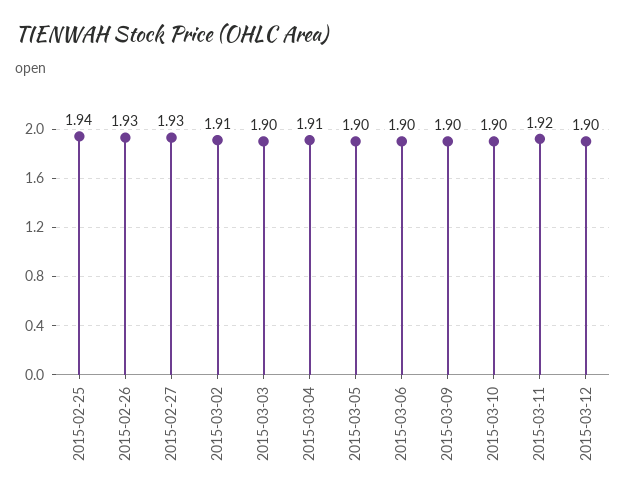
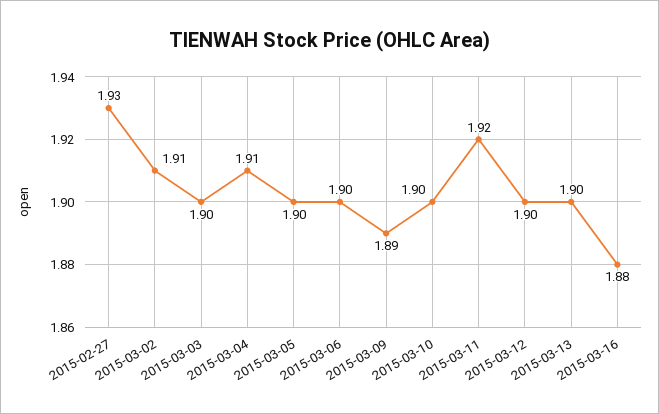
2015-02-25: 1.94 -> none
2015-02-26: 1.93 -> none
2015-03-09: 1.9 -> 1.89
2015-03-13: none -> 1.9
2015-03-16: none -> 1.88

